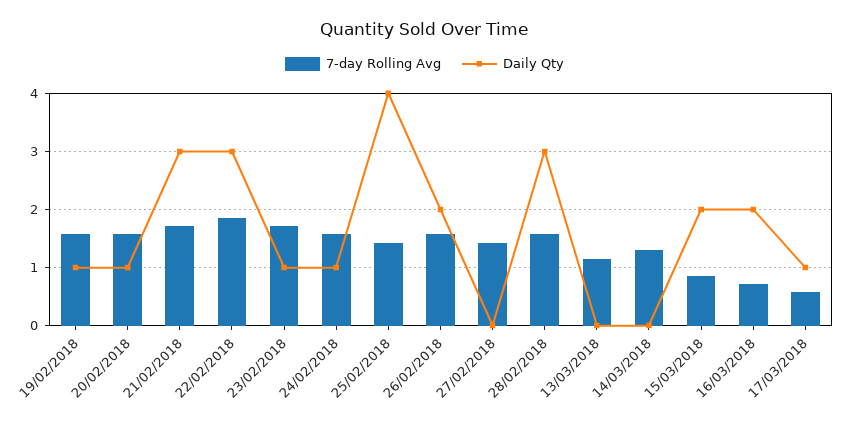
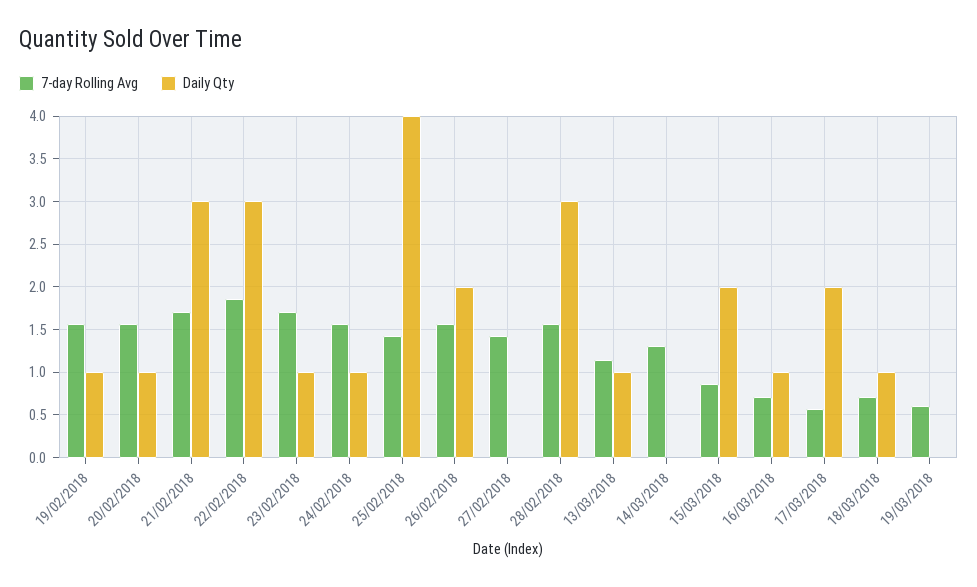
Daily Qty, 13/03/2018: 0 -> 1
Daily Qty, 16/03/2018: 2 -> 1
Daily Qty, 17/03/2018: 1 -> 2
7-day Rolling Avg, 18/03/2018: none -> 0.7
Daily Qty, 18/03/2018: none -> 1
7-day Rolling Avg, 19/03/2018: none -> 0.6
Daily Qty, 19/03/2018: none -> 0

